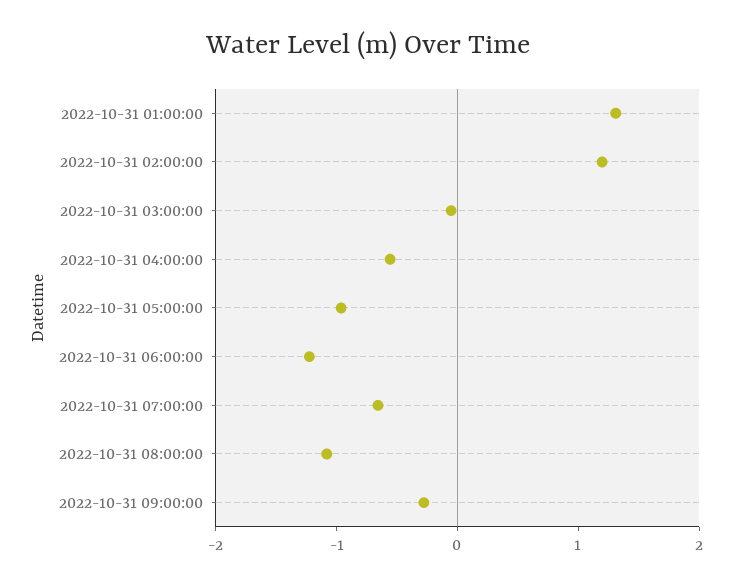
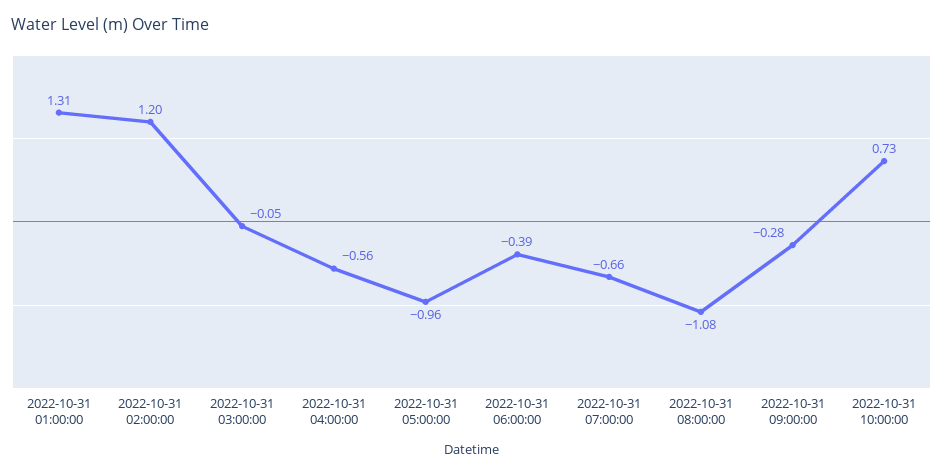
2022-10-31 06:00:00: -1.2 -> -0.39
2022-10-31 10:00:00: none -> 0.73

